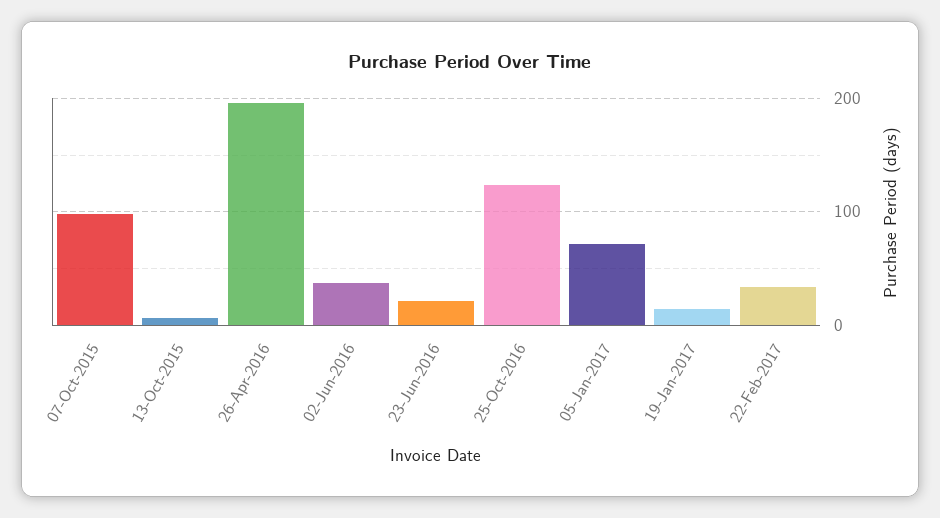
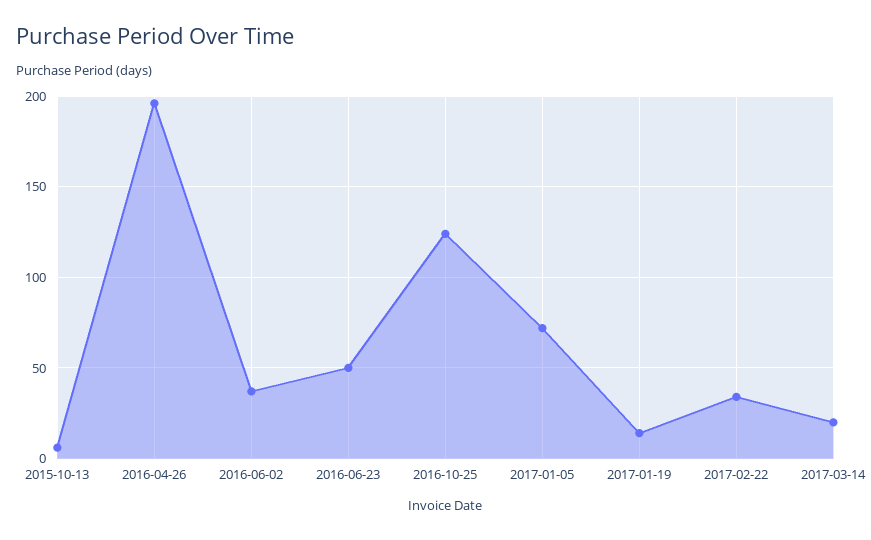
07-Oct-2015: 100 -> none
23-Jun-2016: 20 -> 50
2017-03-14: none -> 20

